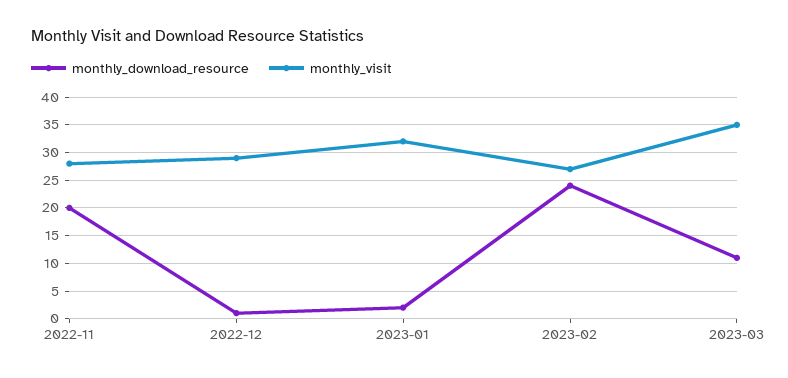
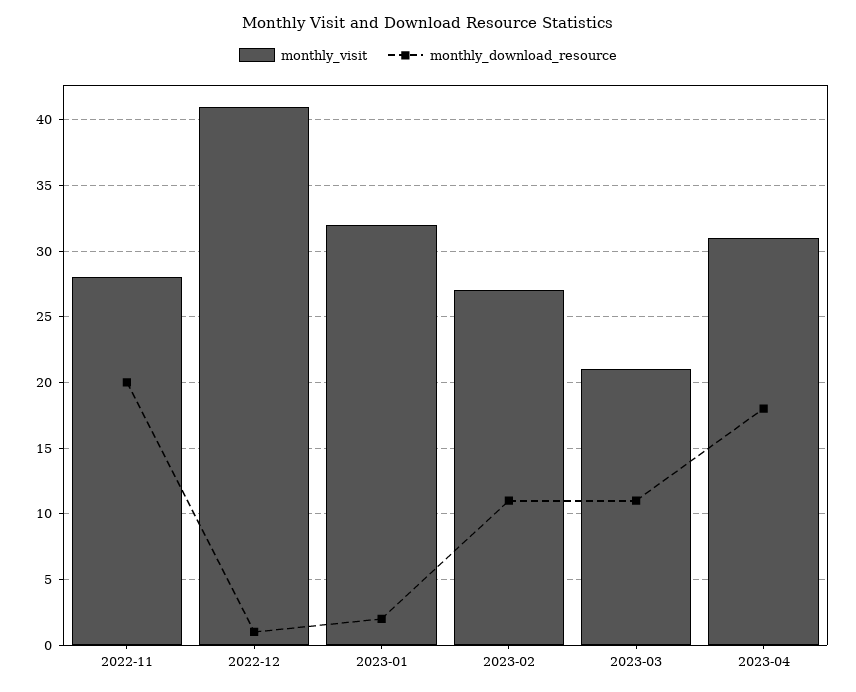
monthly_visit, 2022-12: 30 -> 41
monthly_download_resource, 2023-02: 25 -> 11
monthly_visit, 2023-03: 35 -> 21
monthly_visit, 2023-04: none -> 31
monthly_download_resource, 2023-04: none -> 18

